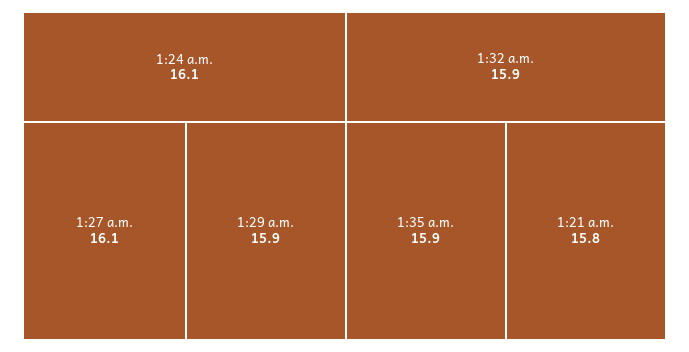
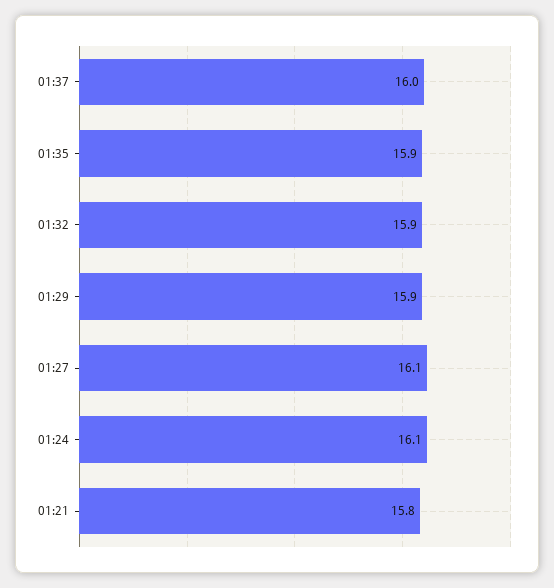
01:37: none -> 16

